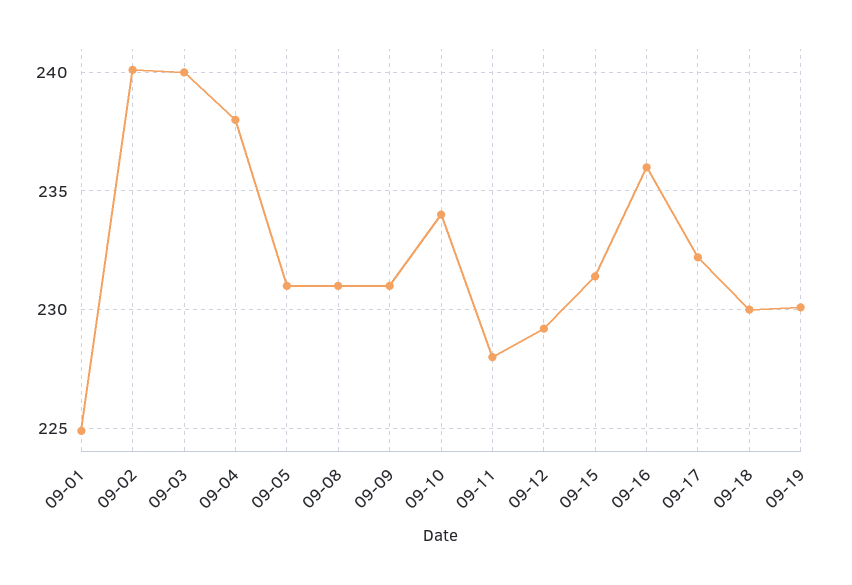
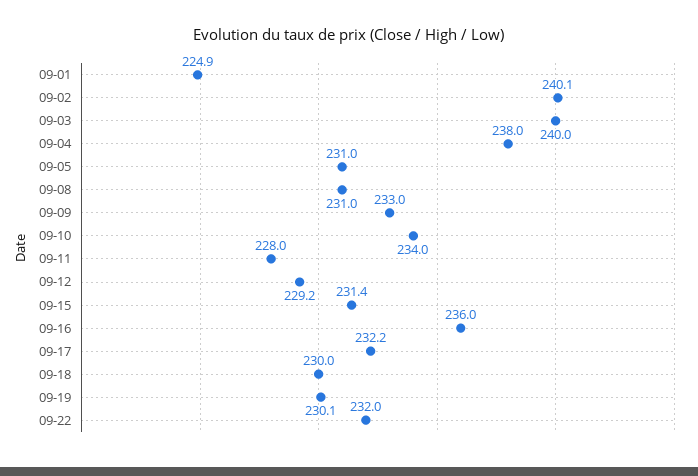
09-09: 231 -> 233
09-22: none -> 232

